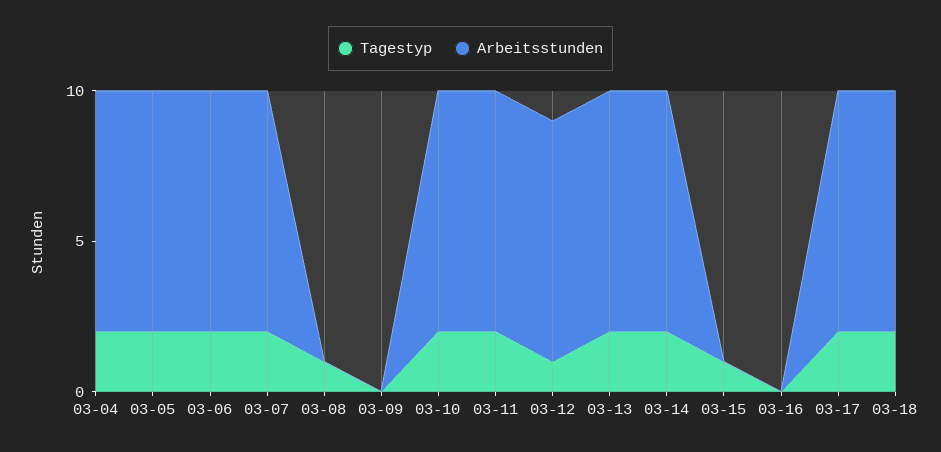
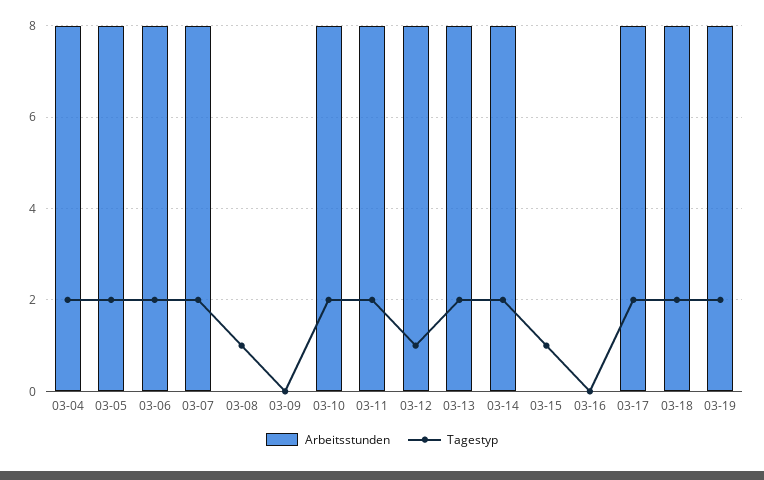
Arbeitsstunden, 03-19: none -> 8
Tagestyp, 03-19: none -> 2

